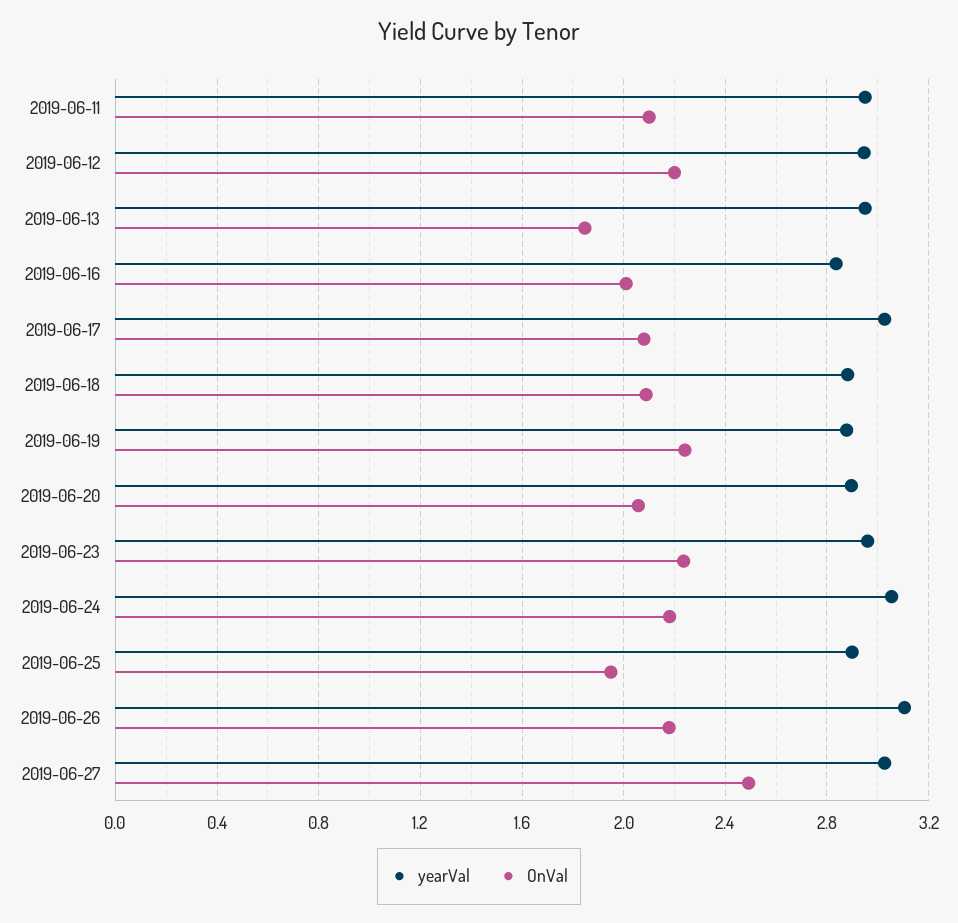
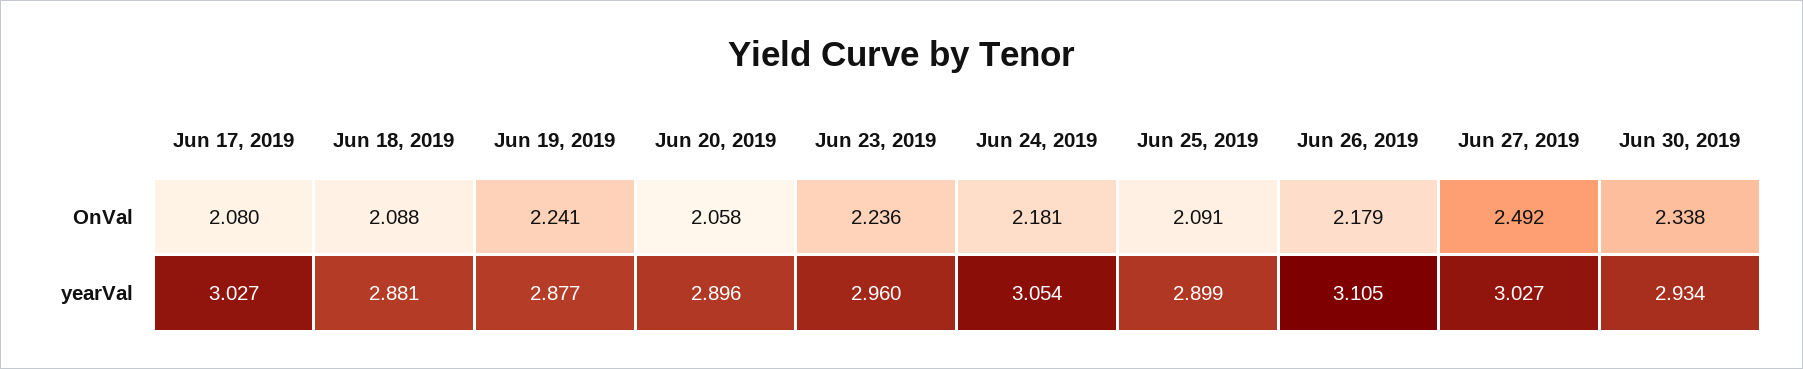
yearVal, 2019-06-11: 2.95 -> none
OnVal, 2019-06-11: 2.1 -> none
yearVal, 2019-06-12: 2.95 -> none
OnVal, 2019-06-12: 2.2 -> none
yearVal, 2019-06-13: 2.95 -> none
OnVal, 2019-06-13: 1.85 -> none
yearVal, 2019-06-16: 2.85 -> none
OnVal, 2019-06-16: 2 -> none
OnVal, 2019-06-25: 1.95 -> 2.091
OnVal, Jun 30, 2019: none -> 2.338
yearVal, Jun 30, 2019: none -> 2.934

